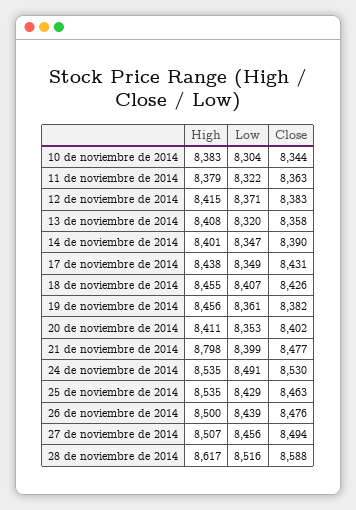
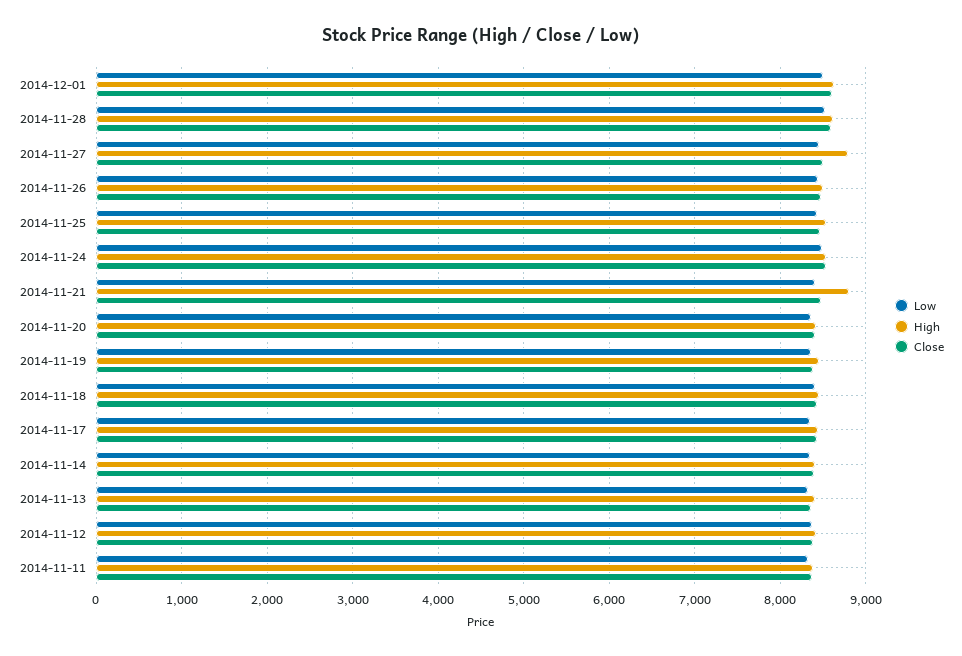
High, 10 de noviembre de 2014: 8383 -> none
Low, 10 de noviembre de 2014: 8304 -> none
Close, 10 de noviembre de 2014: 8344 -> none
High, 27 de noviembre de 2014: 8507 -> 8800
Low, 2014-12-01: none -> 8500
High, 2014-12-01: none -> 8600
Close, 2014-12-01: none -> 8600

